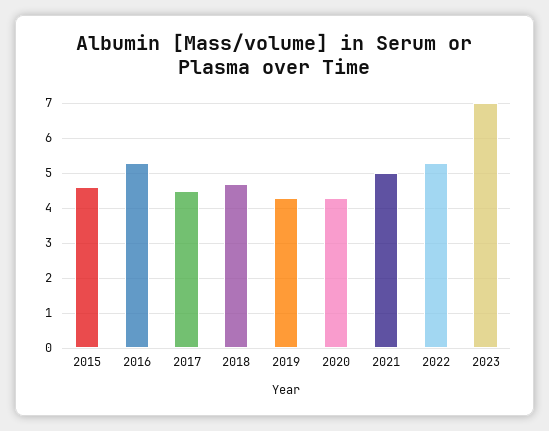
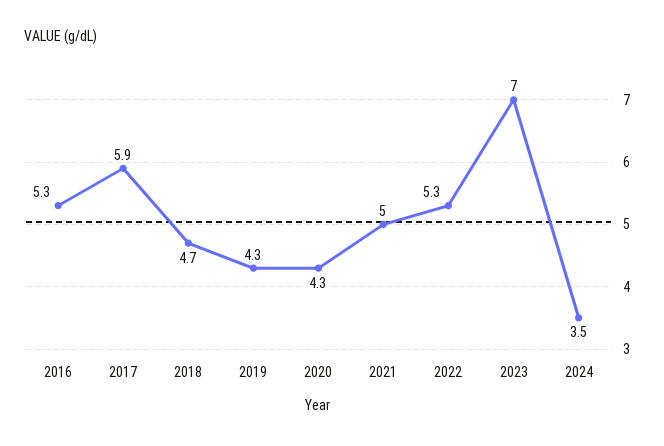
2015: 4.5 -> none
2017: 4.5 -> 5.9
2024: none -> 3.5

